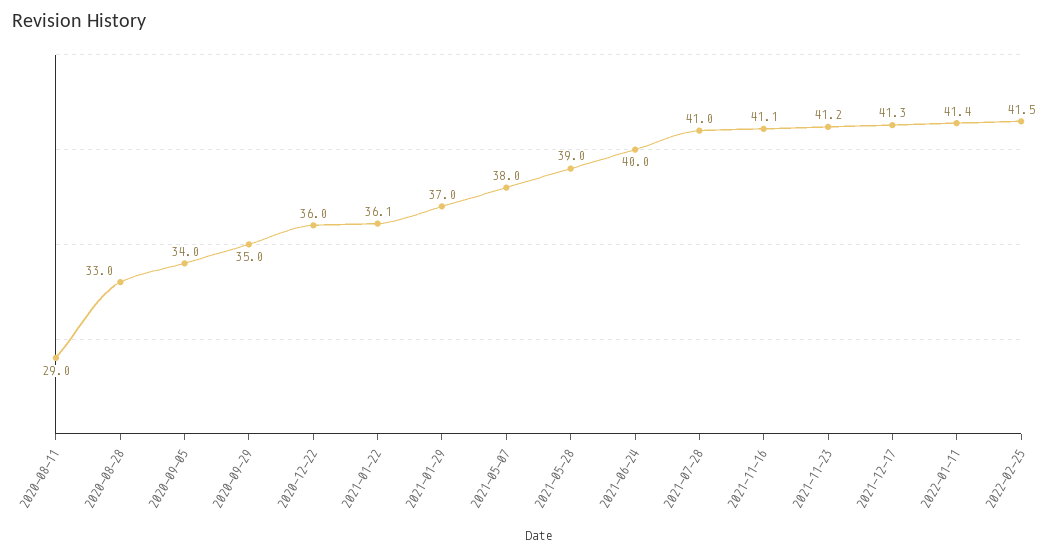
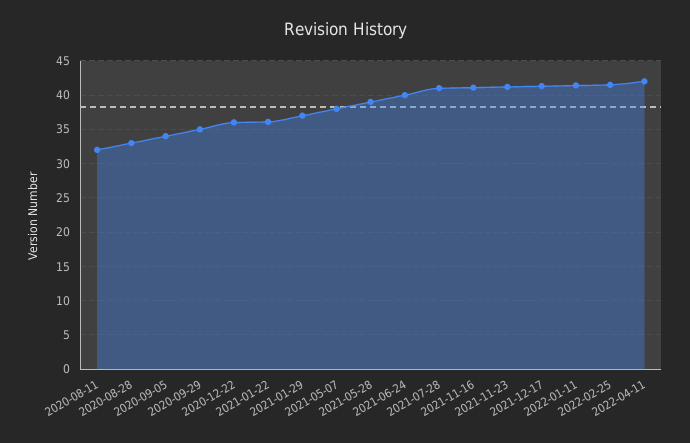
2020-08-11: 29 -> 32
2022-04-11: none -> 42

